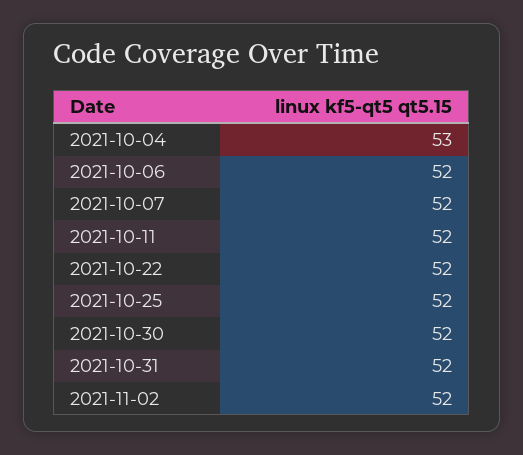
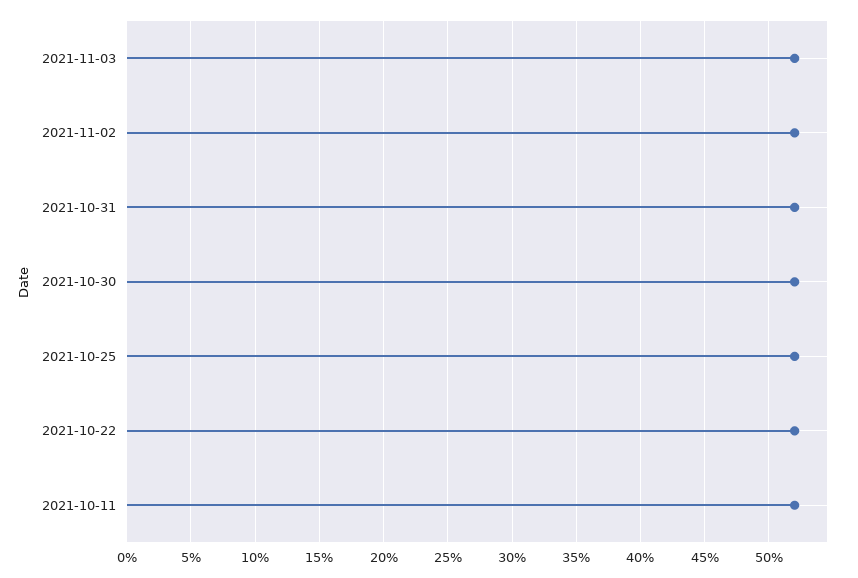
2021-10-04: 53 -> none
2021-10-06: 52 -> none
2021-10-07: 52 -> none
2021-11-03: none -> 52

